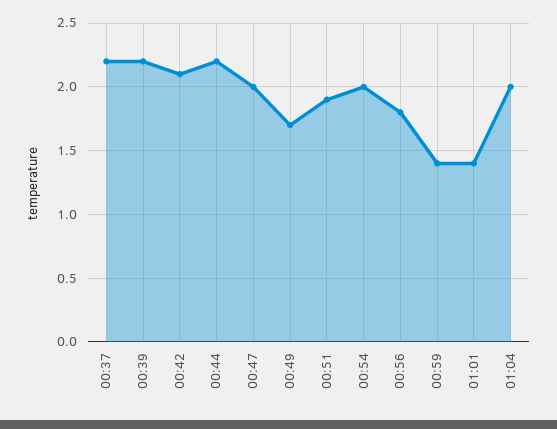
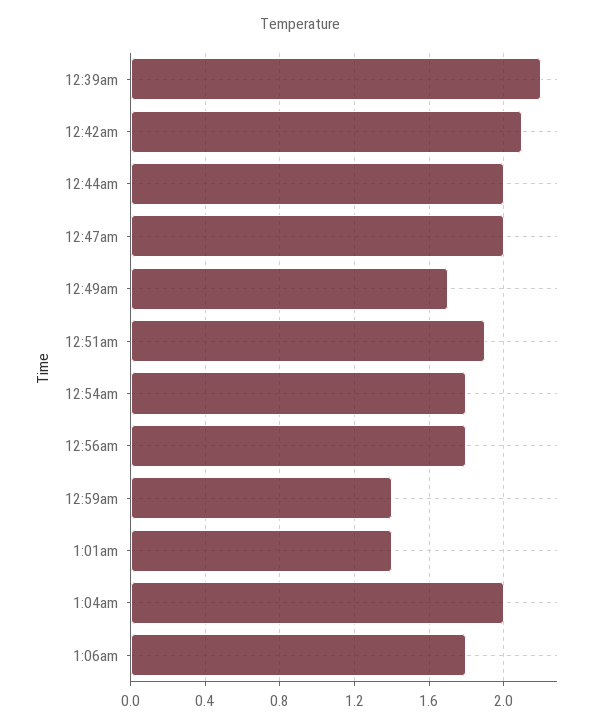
00:37: 2.2 -> none
00:44: 2.2 -> 2
00:54: 2 -> 1.8
1:06am: none -> 1.8

